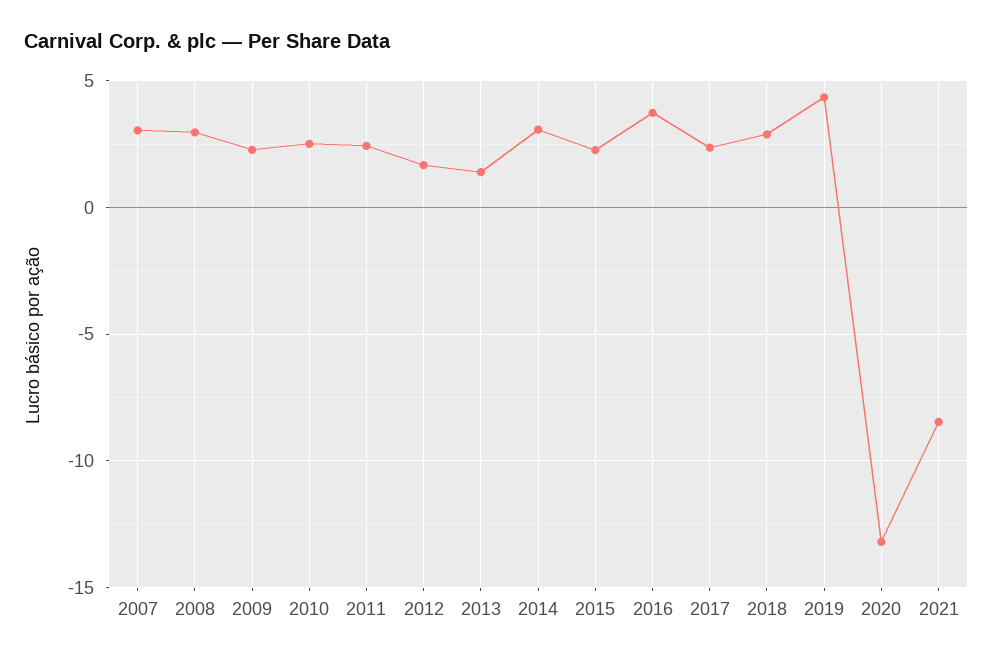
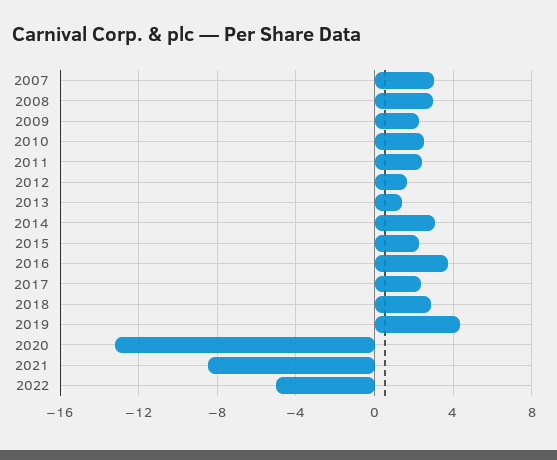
2022: none -> -5

